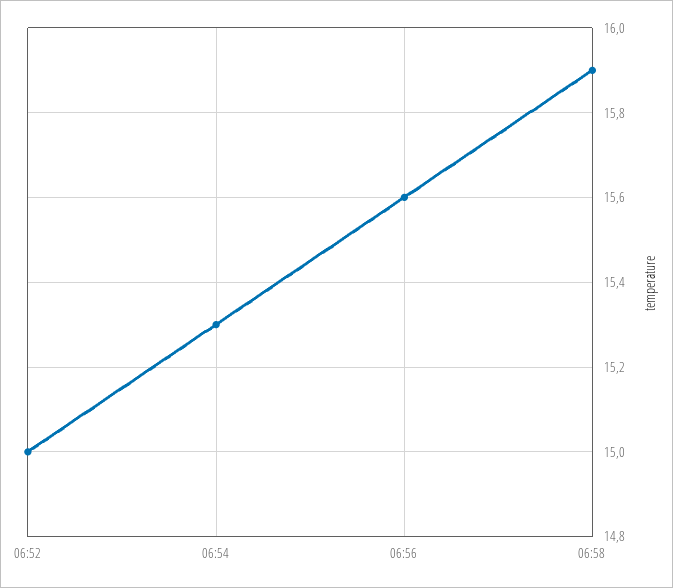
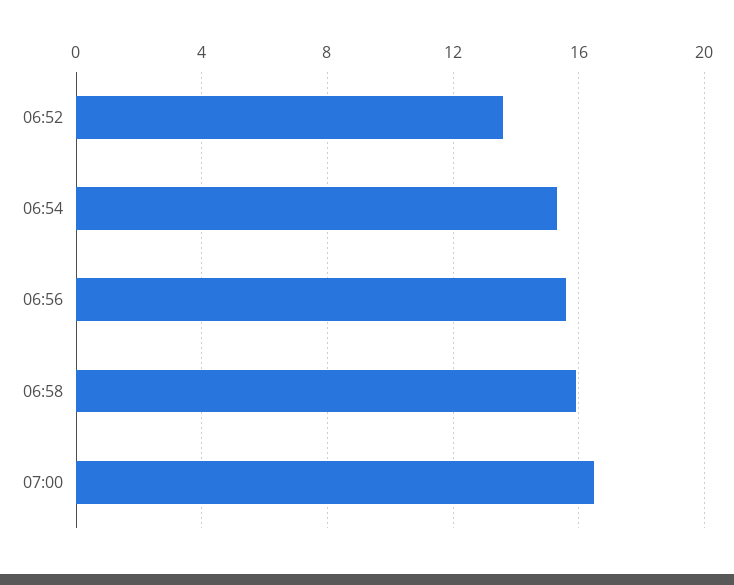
06:52: 15 -> 13.5
07:00: none -> 16.5

